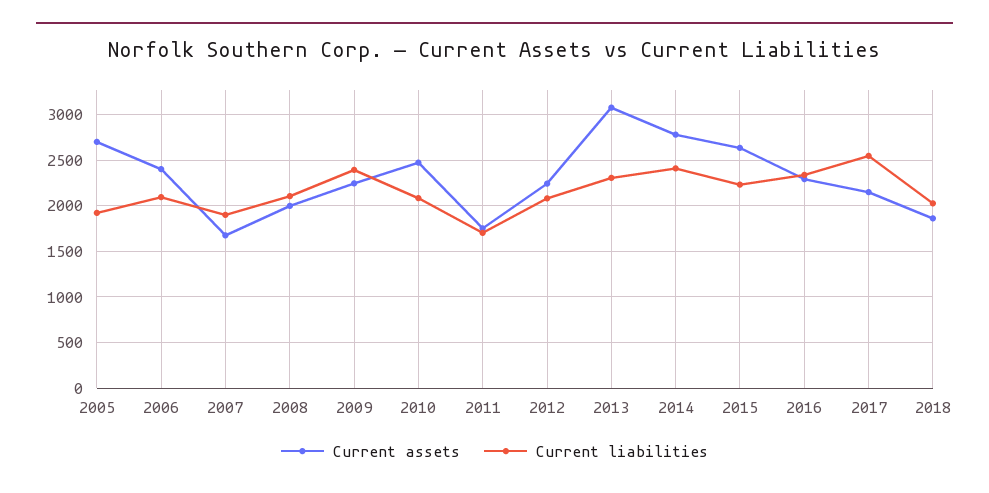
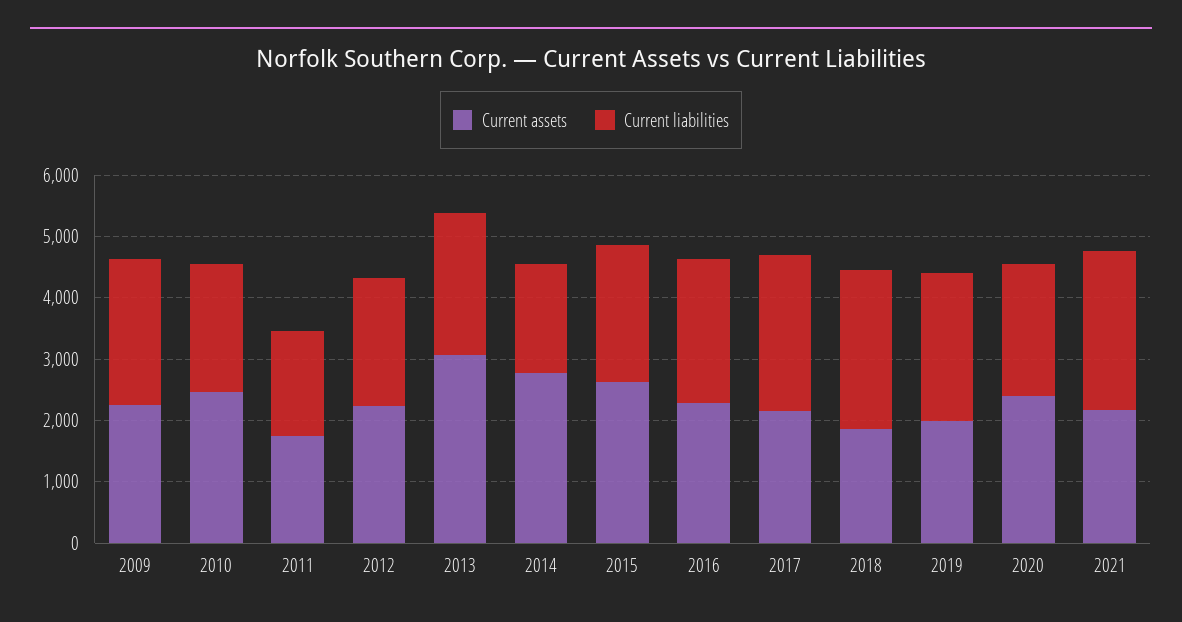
Current assets, 2005: 2700 -> none
Current liabilities, 2005: 1900 -> none
Current assets, 2006: 2400 -> none
Current liabilities, 2006: 2100 -> none
Current assets, 2007: 1700 -> none
Current liabilities, 2007: 1900 -> none
Current assets, 2008: 2000 -> none
Current liabilities, 2008: 2100 -> none
Current liabilities, 2014: 2400 -> 1800
Current liabilities, 2018: 2000 -> 2600
Current assets, 2019: none -> 2000
Current liabilities, 2019: none -> 2400
Current assets, 2020: none -> 2400
Current liabilities, 2020: none -> 2200
Current assets, 2021: none -> 2200
Current liabilities, 2021: none -> 2600

